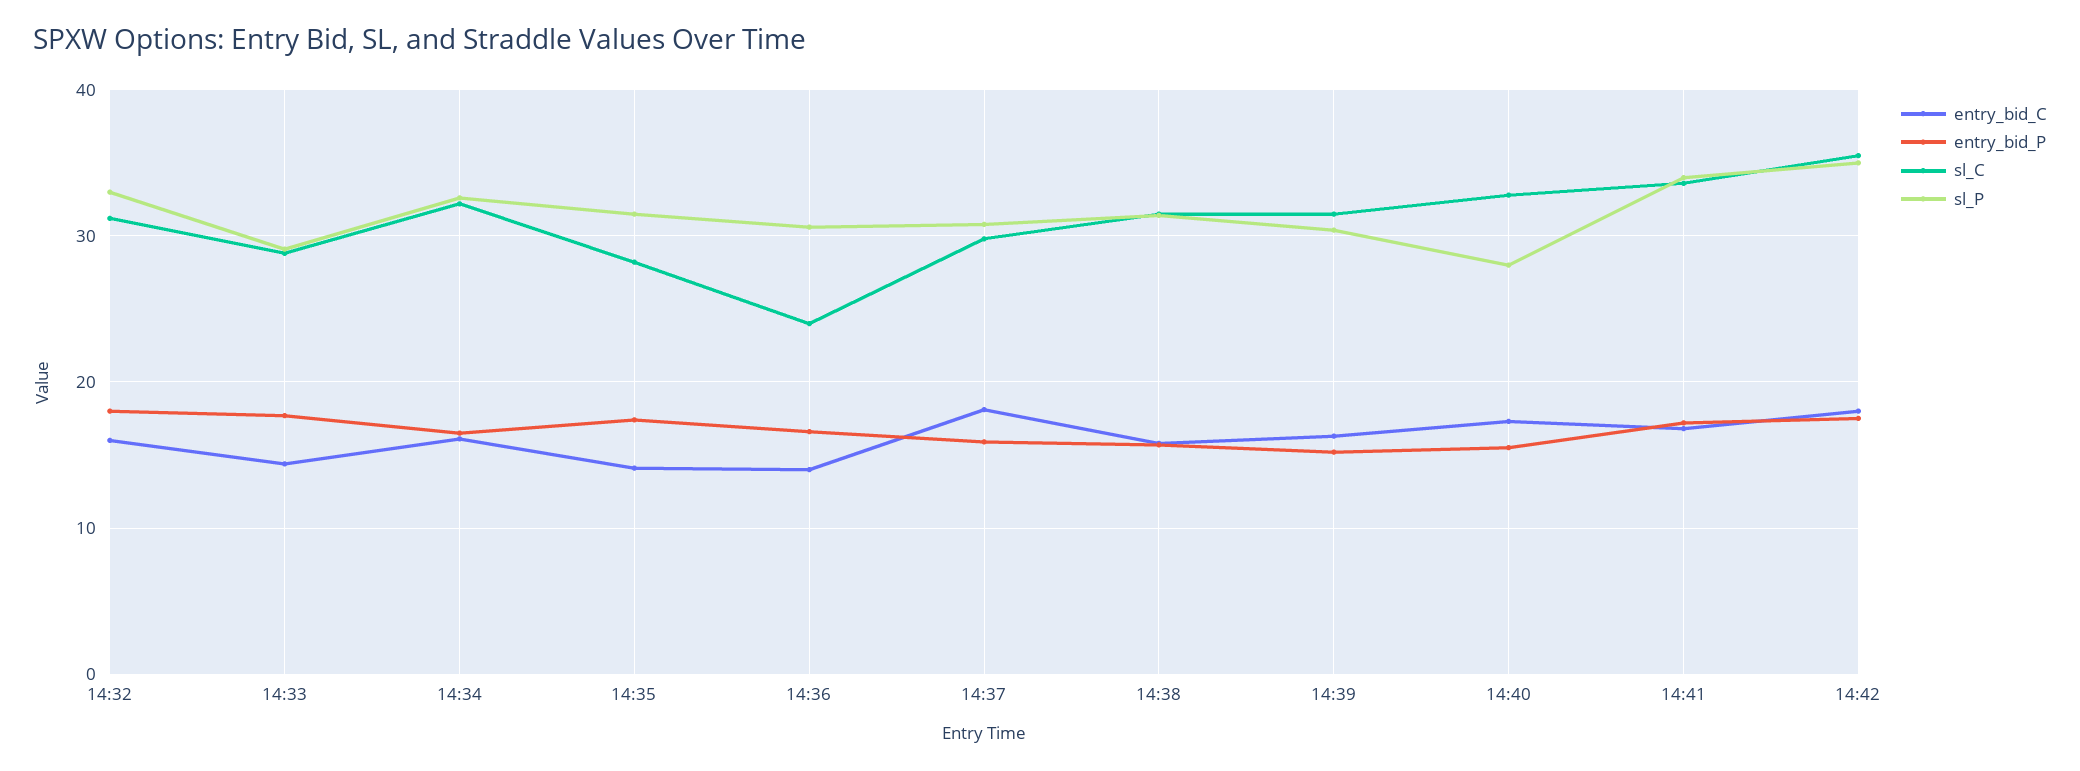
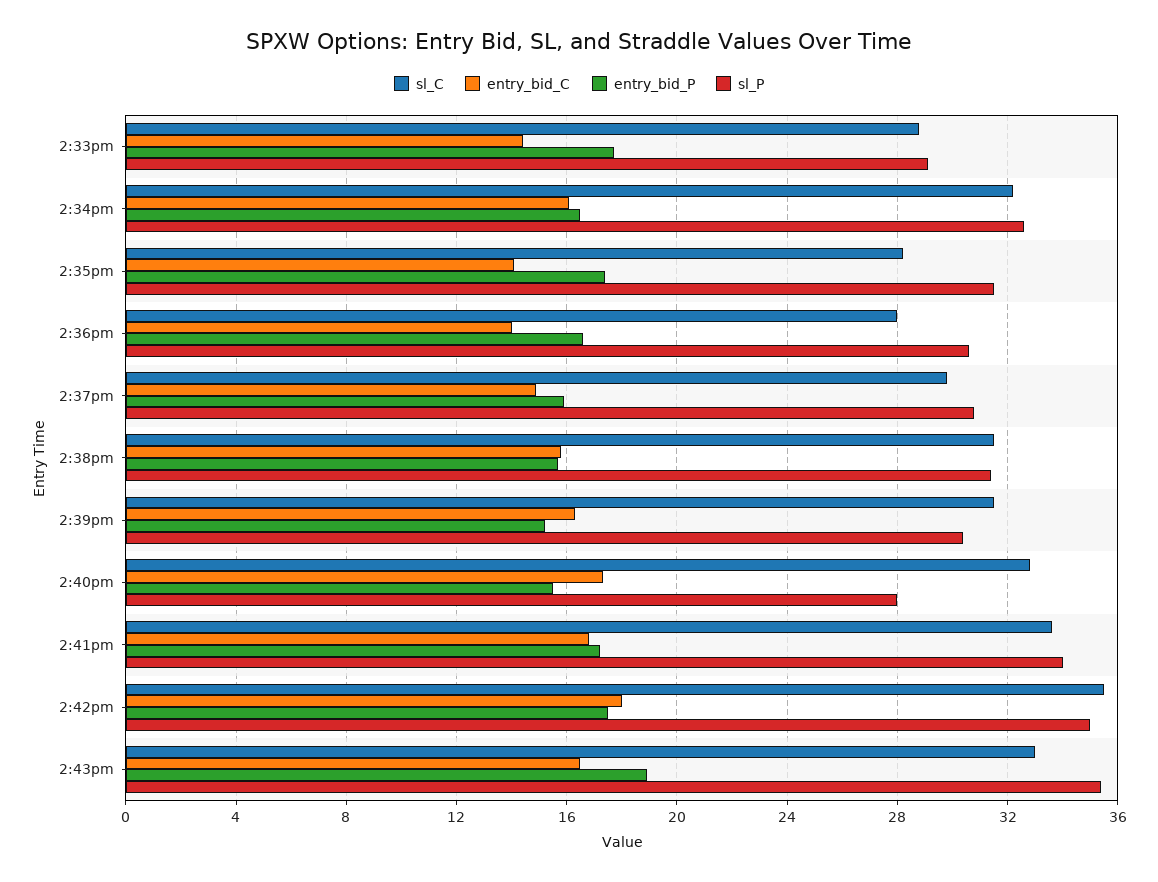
entry_bid_C, 14:32: 16 -> none
entry_bid_P, 14:32: 18 -> none
sl_C, 14:32: 31 -> none
sl_P, 14:32: 33 -> none
sl_C, 14:36: 24 -> 28
entry_bid_C, 14:37: 18 -> 15
sl_C, 2:43pm: none -> 33
entry_bid_C, 2:43pm: none -> 16.5
entry_bid_P, 2:43pm: none -> 19
sl_P, 2:43pm: none -> 35.5

